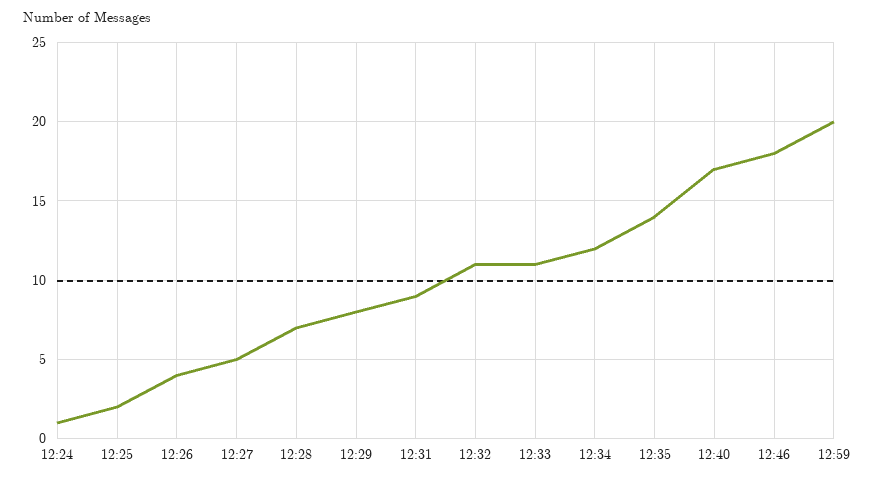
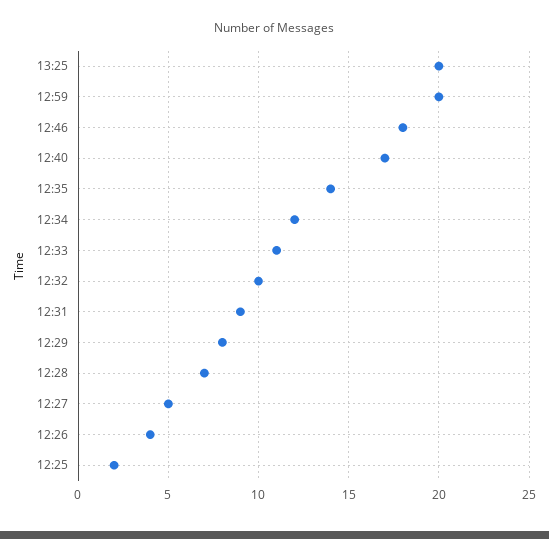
12:24: 1 -> none
12:32: 11 -> 10
13:25: none -> 20

